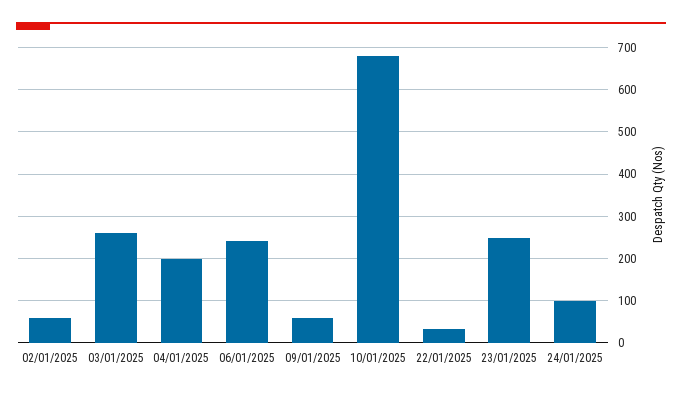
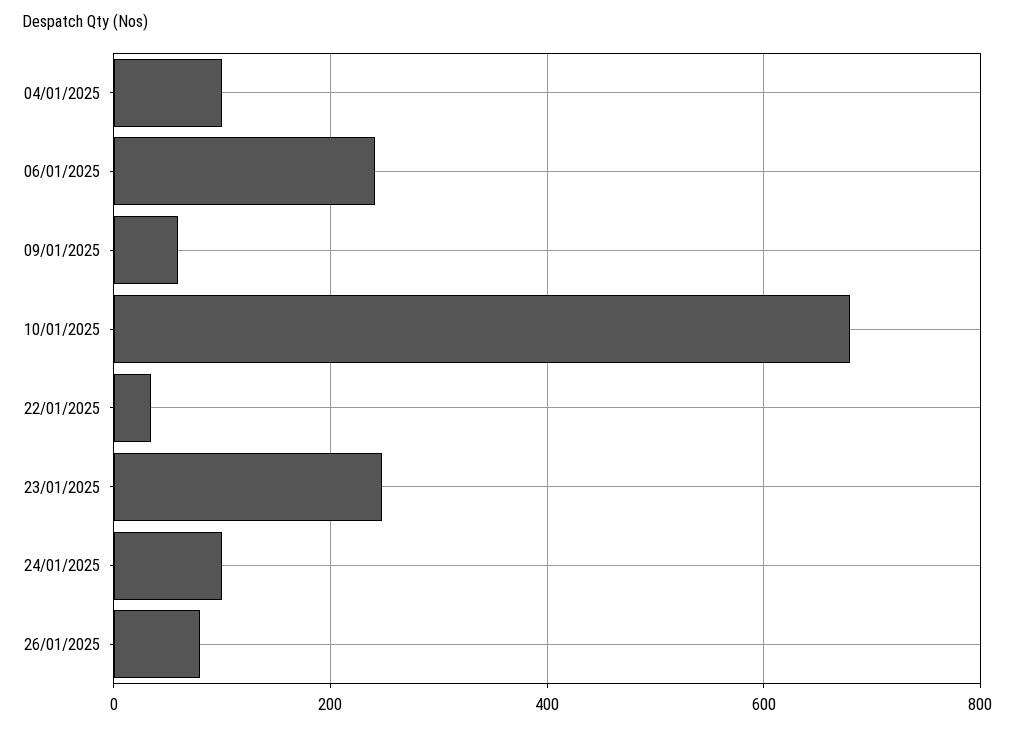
02/01/2025: 60 -> none
03/01/2025: 260 -> none
04/01/2025: 200 -> 100
26/01/2025: none -> 80

